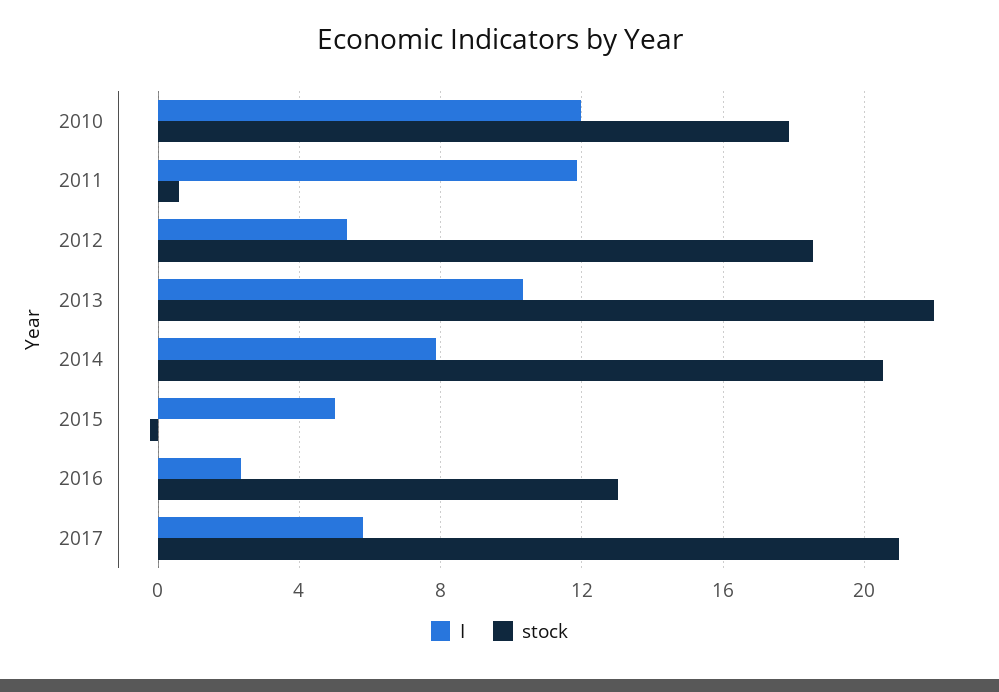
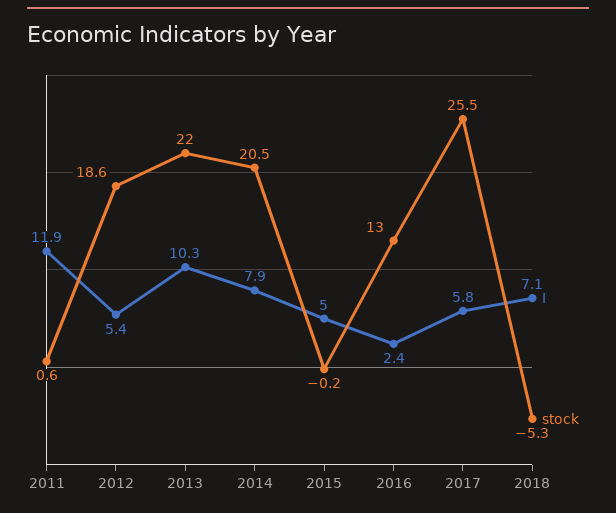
I, 2010: 12 -> none
stock, 2010: 18 -> none
stock, 2017: 21 -> 25.5
I, 2018: none -> 7.1
stock, 2018: none -> -5.3

